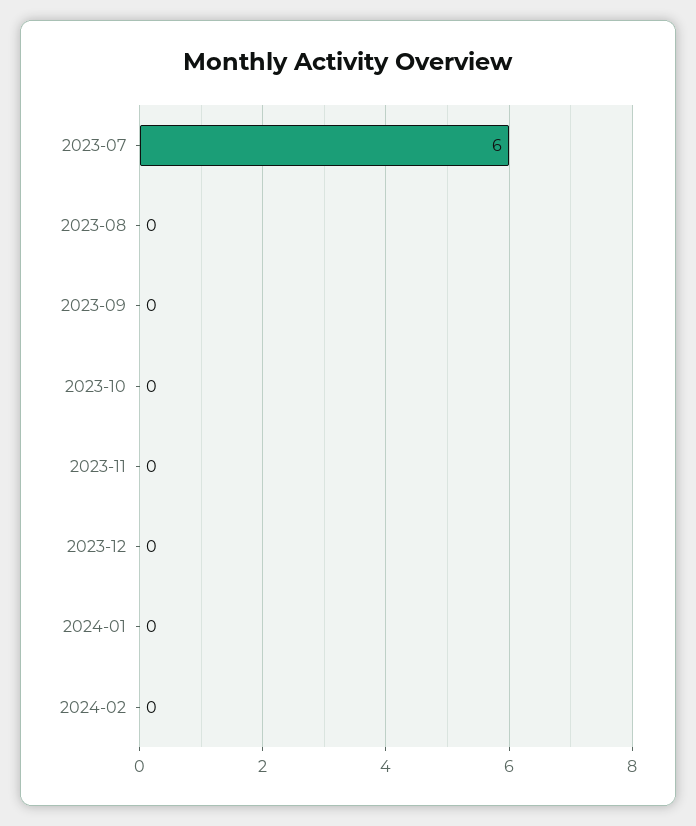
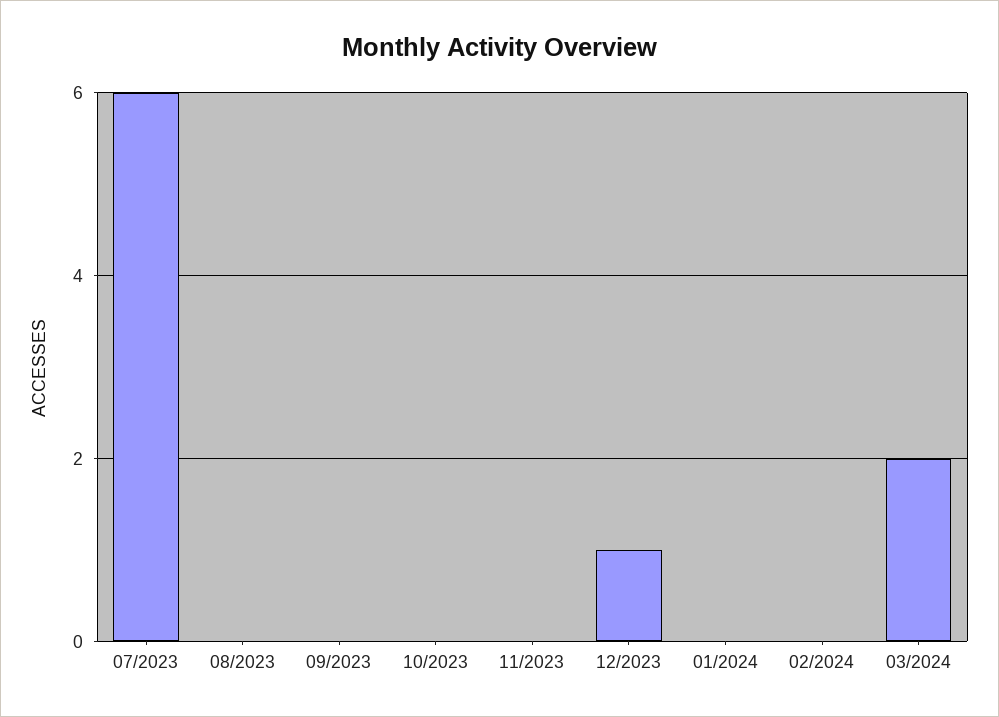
2023-12: 0 -> 1
03/2024: none -> 2

